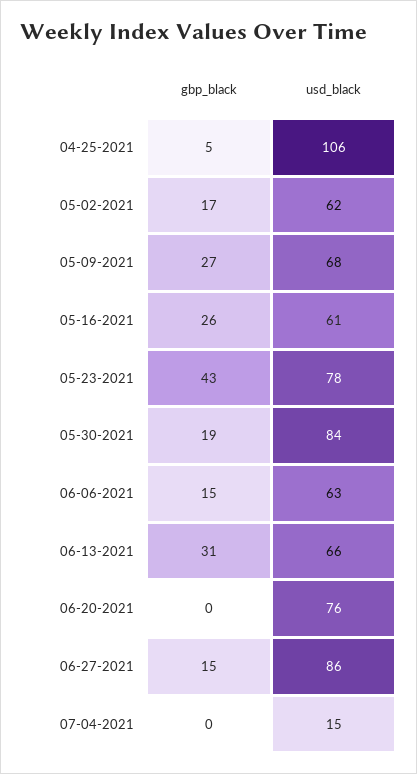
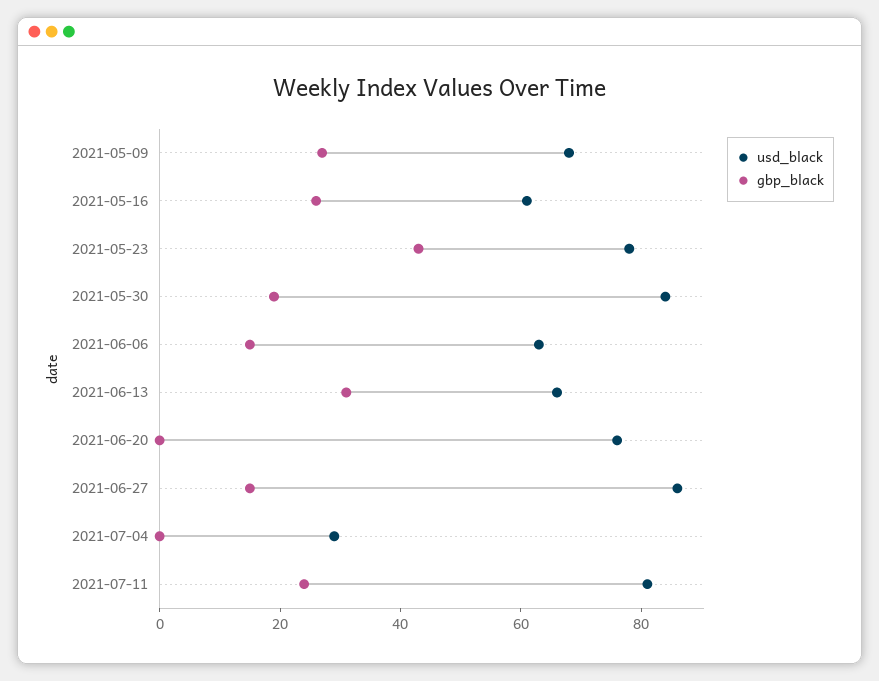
gbp_black, 04-25-2021: 5 -> none
usd_black, 04-25-2021: 106 -> none
gbp_black, 05-02-2021: 17 -> none
usd_black, 05-02-2021: 62 -> none
usd_black, 07-04-2021: 15 -> 30
usd_black, 2021-07-11: none -> 80
gbp_black, 2021-07-11: none -> 25

